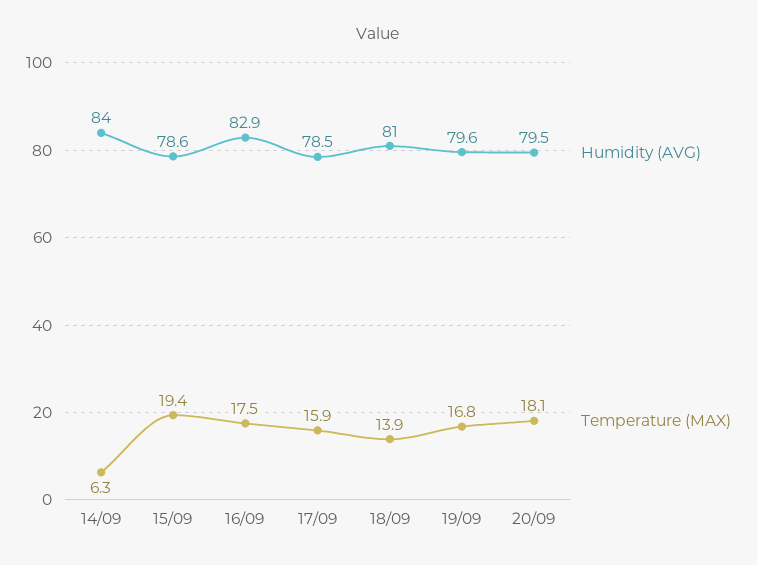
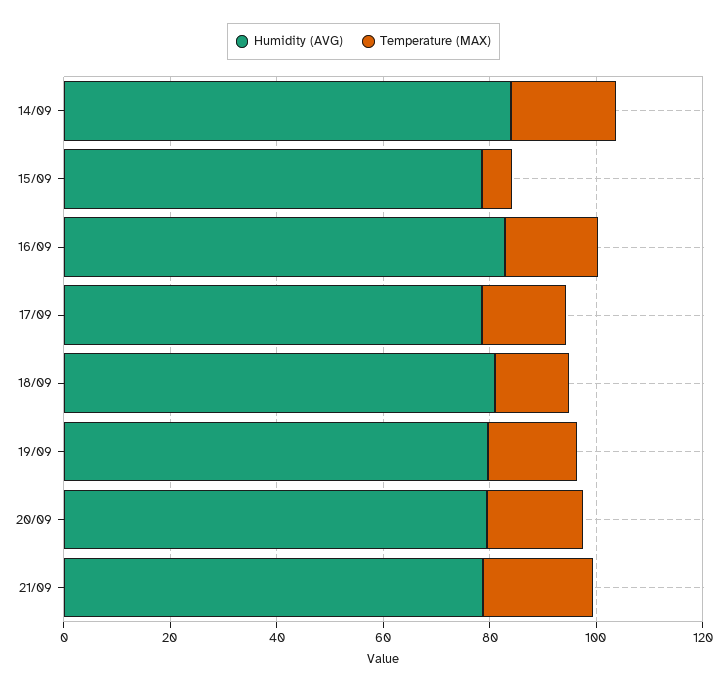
Temperature (MAX), 14/09: 6.3 -> 20
Temperature (MAX), 15/09: 19.4 -> 5
Humidity (AVG), 21/09: none -> 80
Temperature (MAX), 21/09: none -> 20

